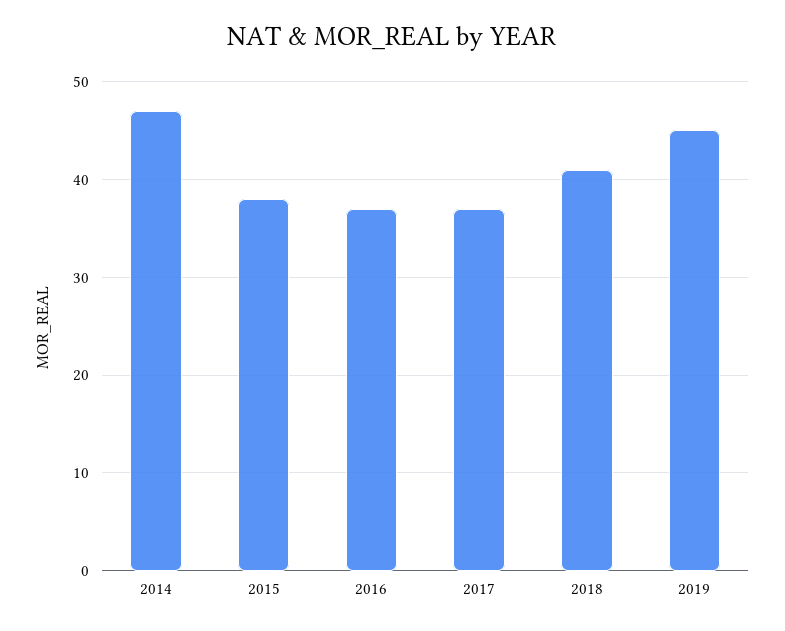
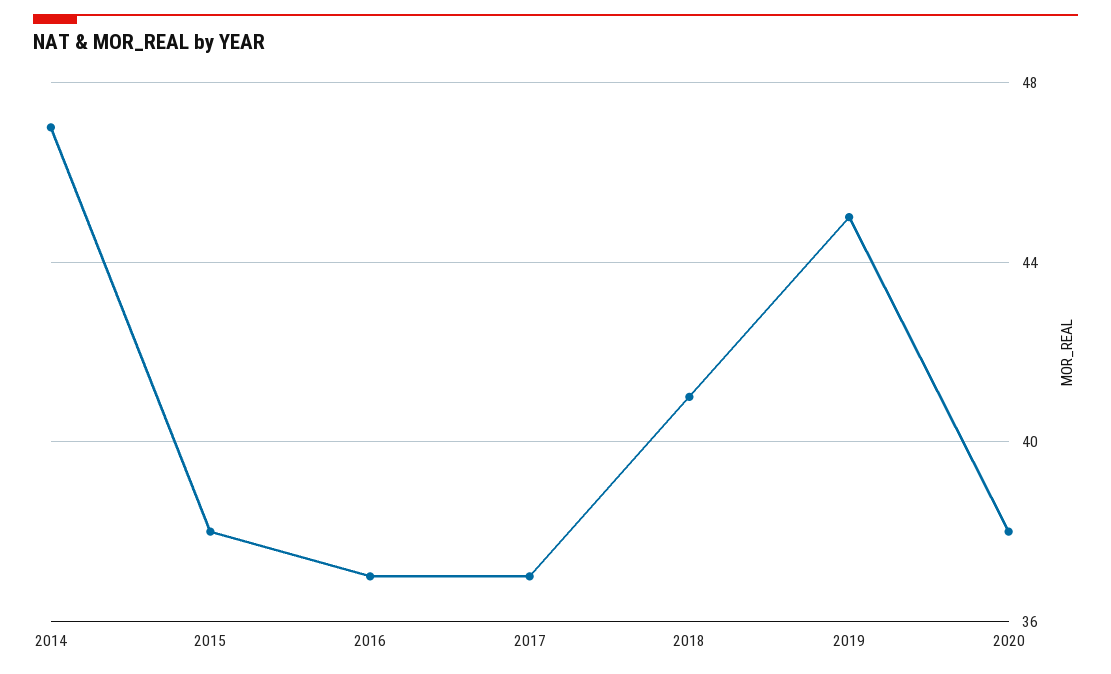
2020: none -> 38

